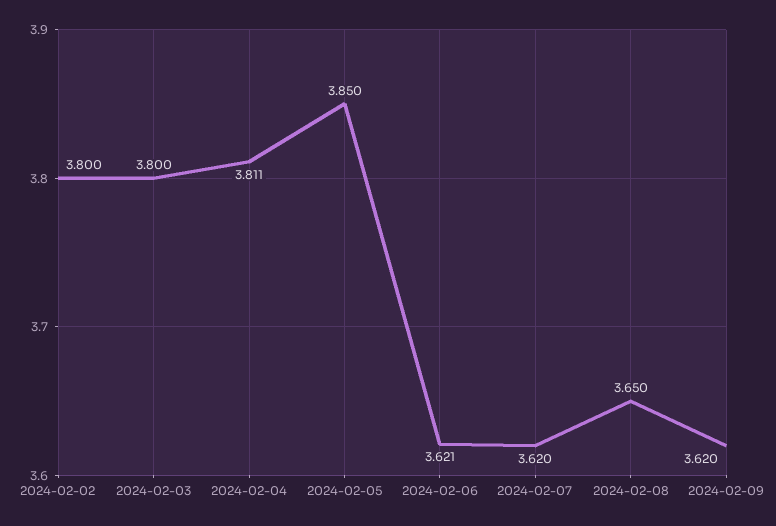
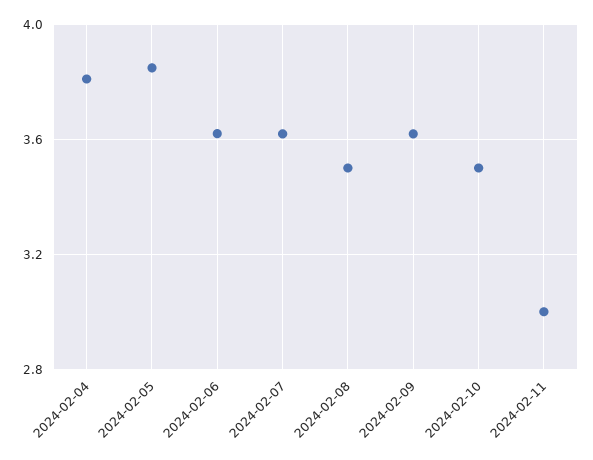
2024-02-02: 3.8 -> none
2024-02-03: 3.8 -> none
2024-02-08: 3.65 -> 3.5
2024-02-10: none -> 3.5
2024-02-11: none -> 3

